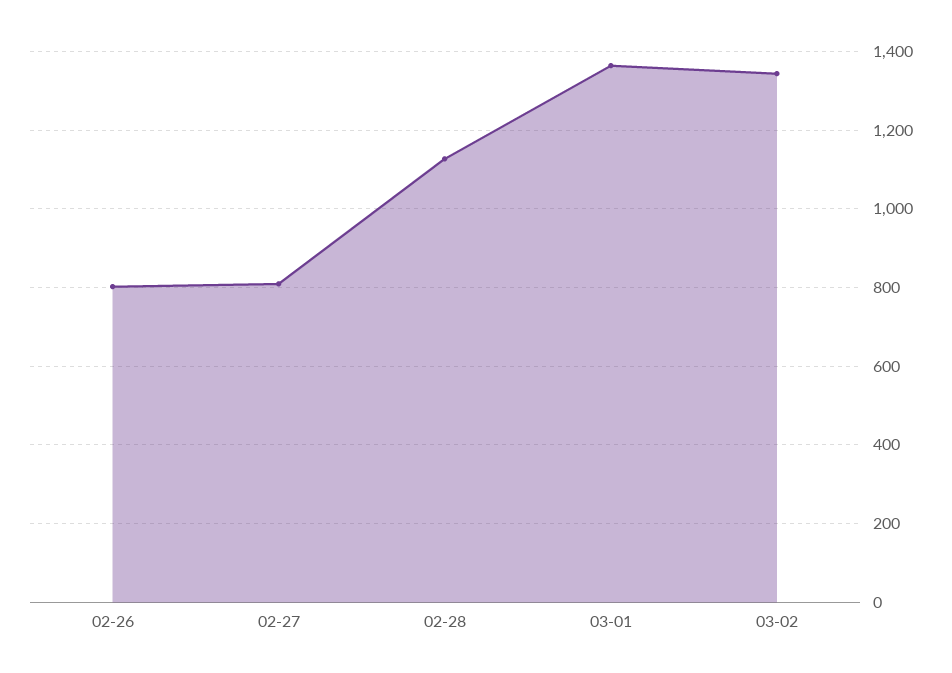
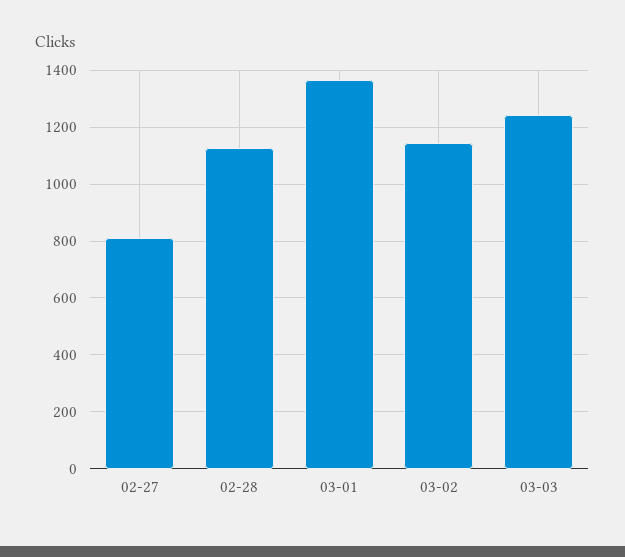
02-26: 800 -> none
03-02: 1340 -> 1150
03-03: none -> 1250

